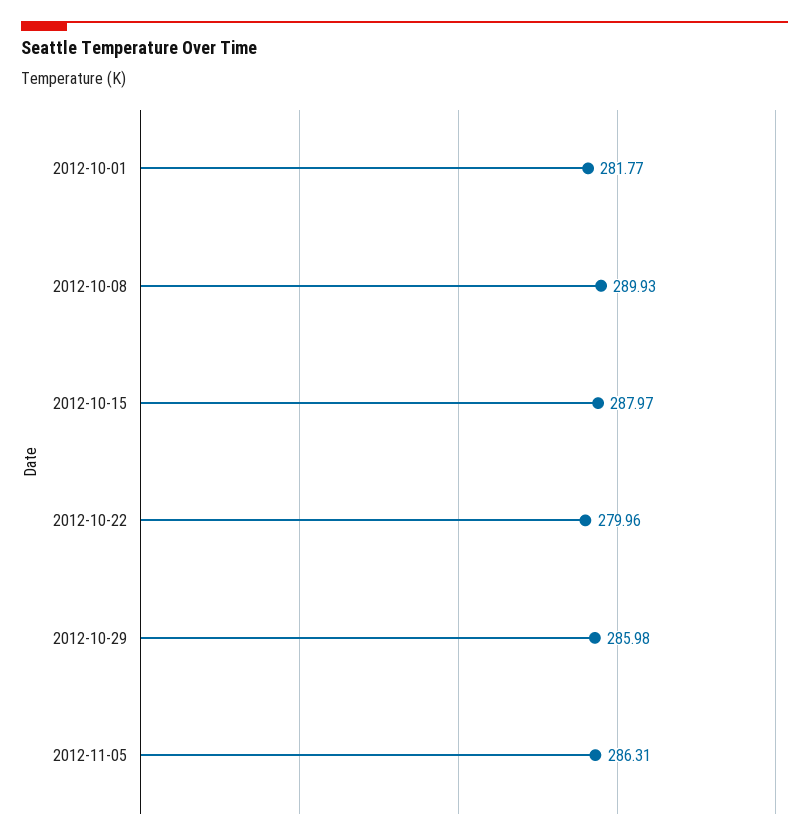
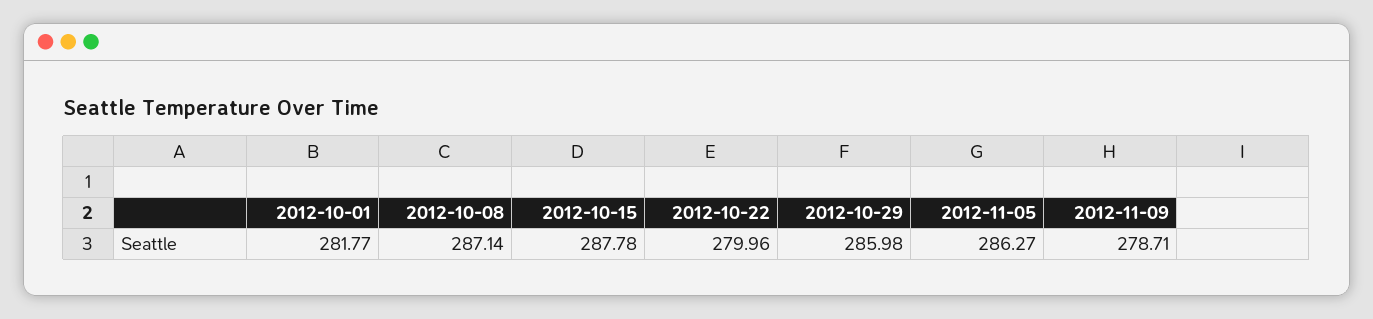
2012-10-08: 289.93 -> 287.14
2012-10-15: 287.97 -> 287.78
2012-11-05: 286.31 -> 286.27
2012-11-09: none -> 278.71

